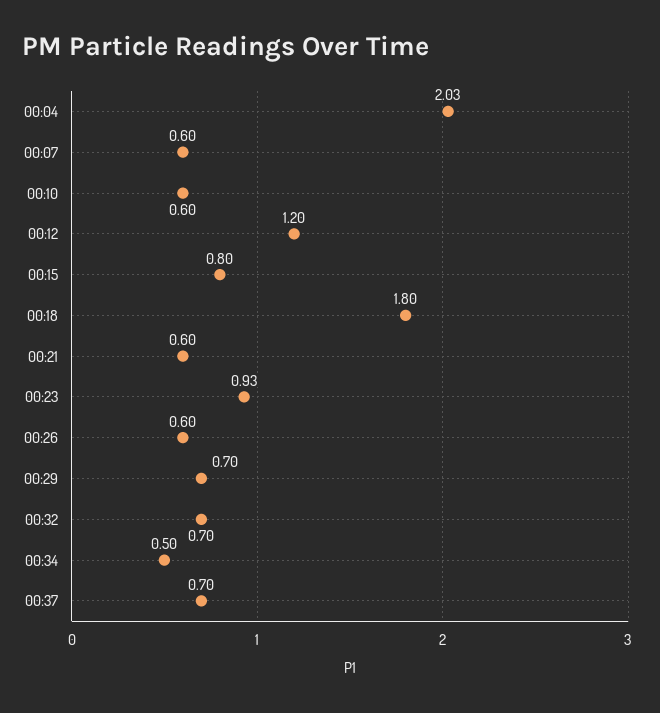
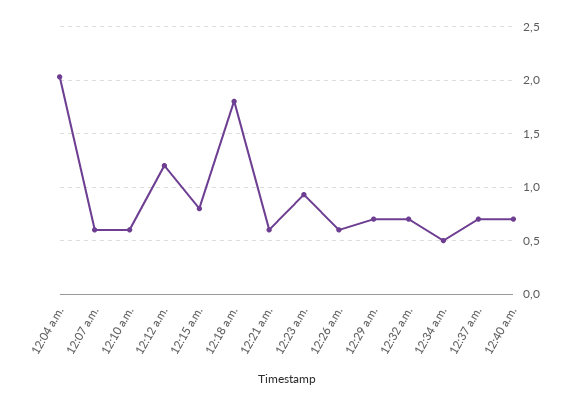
12:40 a.m.: none -> 0.7

